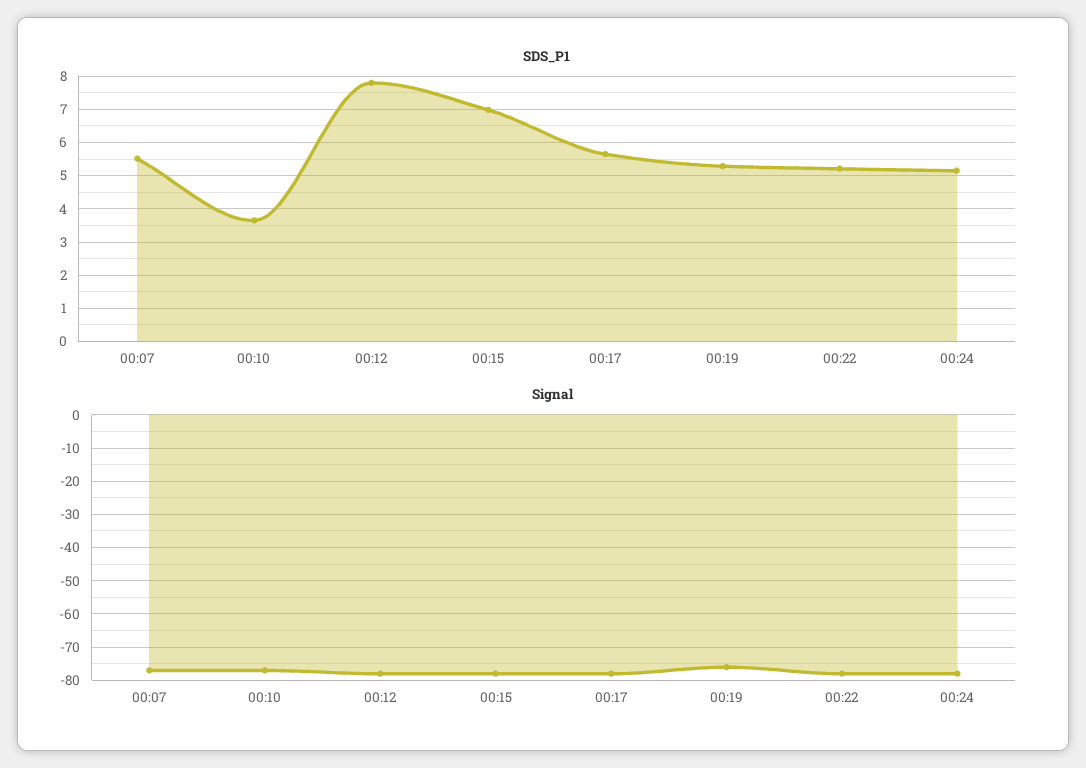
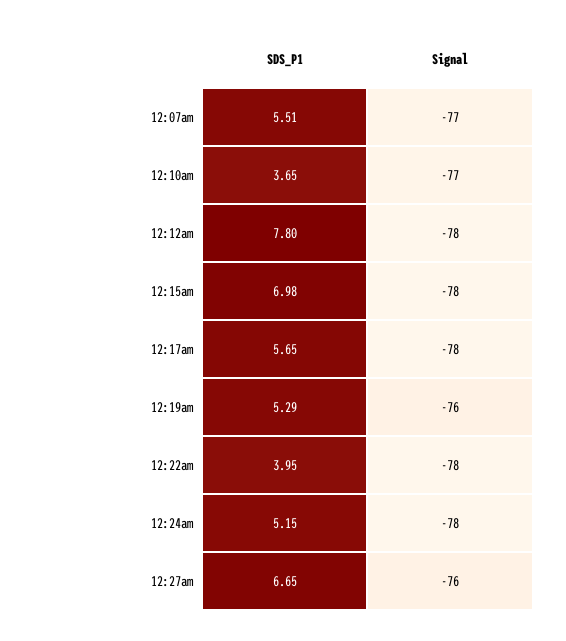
SDS_P1, 00:22: 5.2 -> 3.95
SDS_P1, 12:27am: none -> 6.65
Signal, 12:27am: none -> -76

